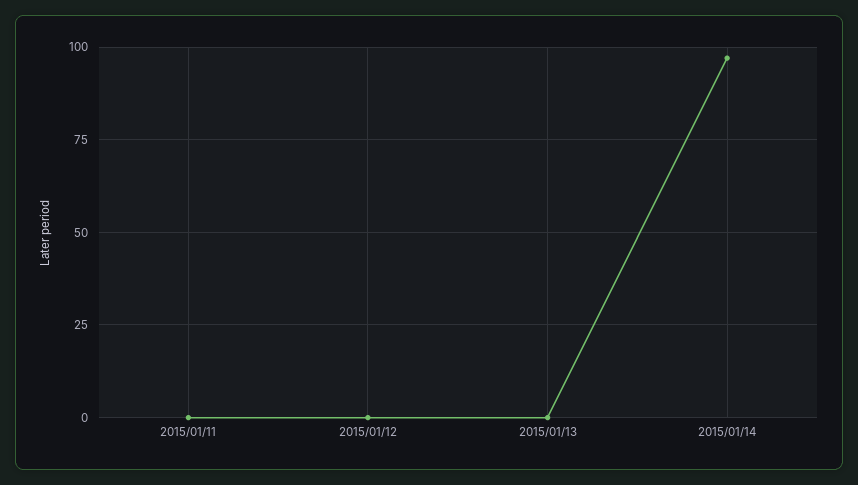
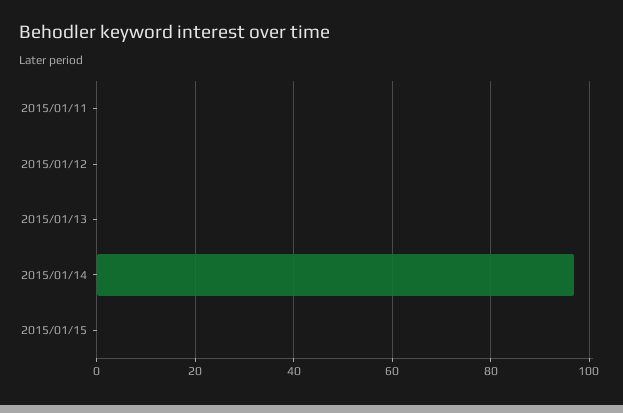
2015/01/15: none -> 0

